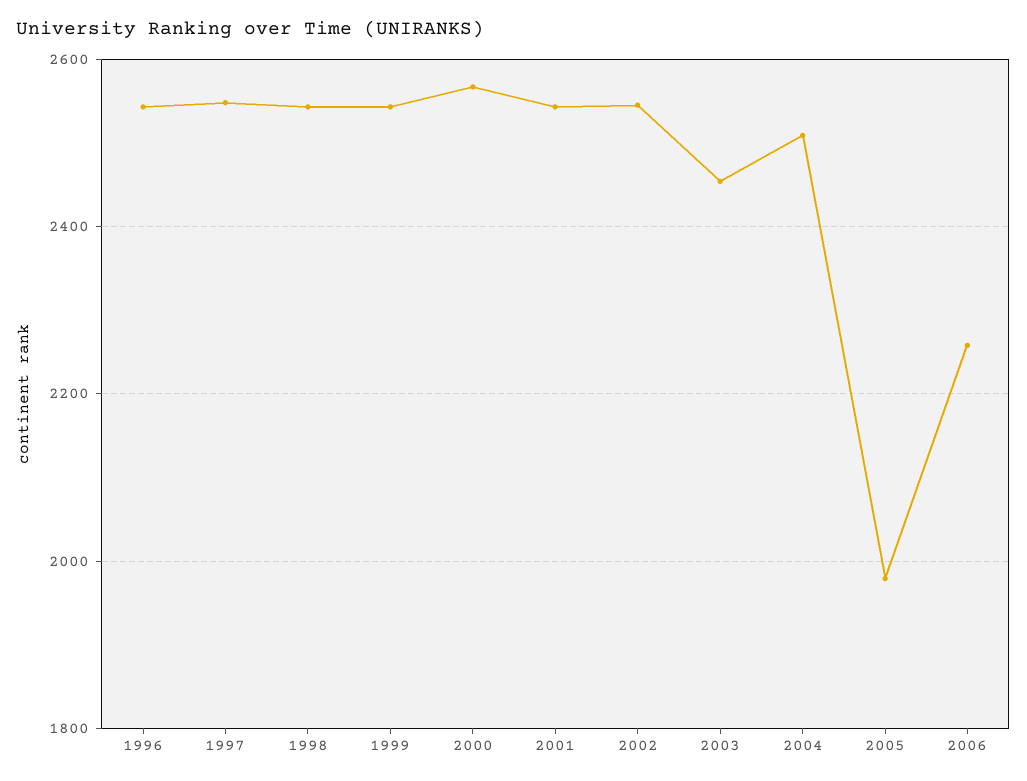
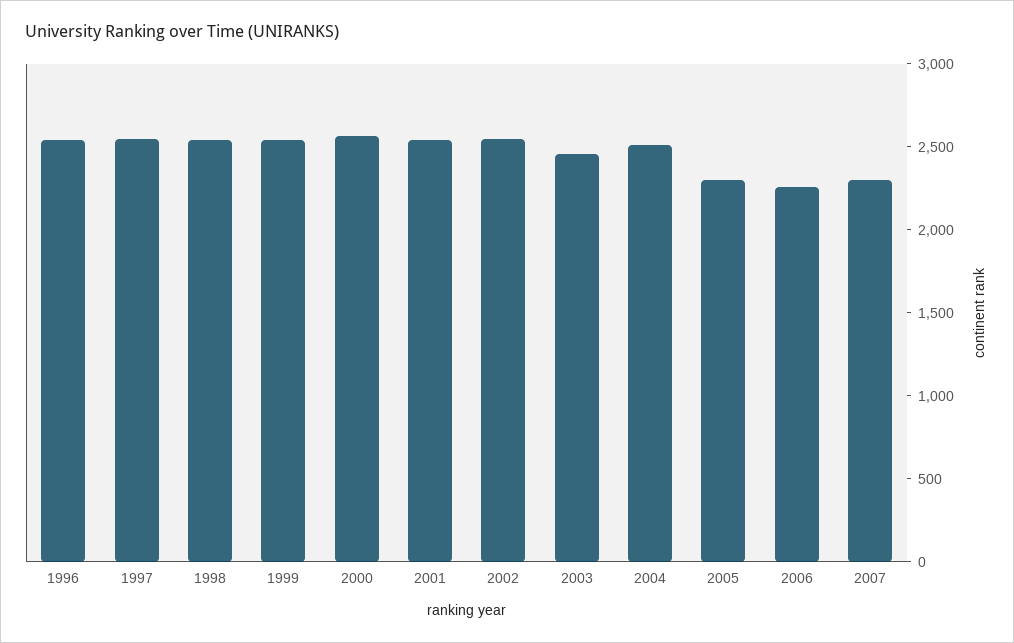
2005: 1980 -> 2300
2007: none -> 2300

